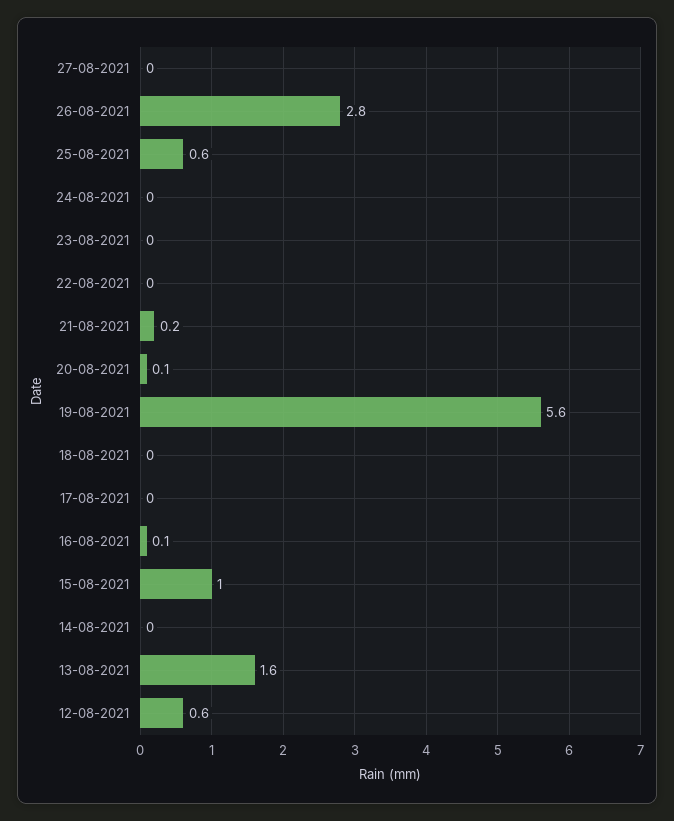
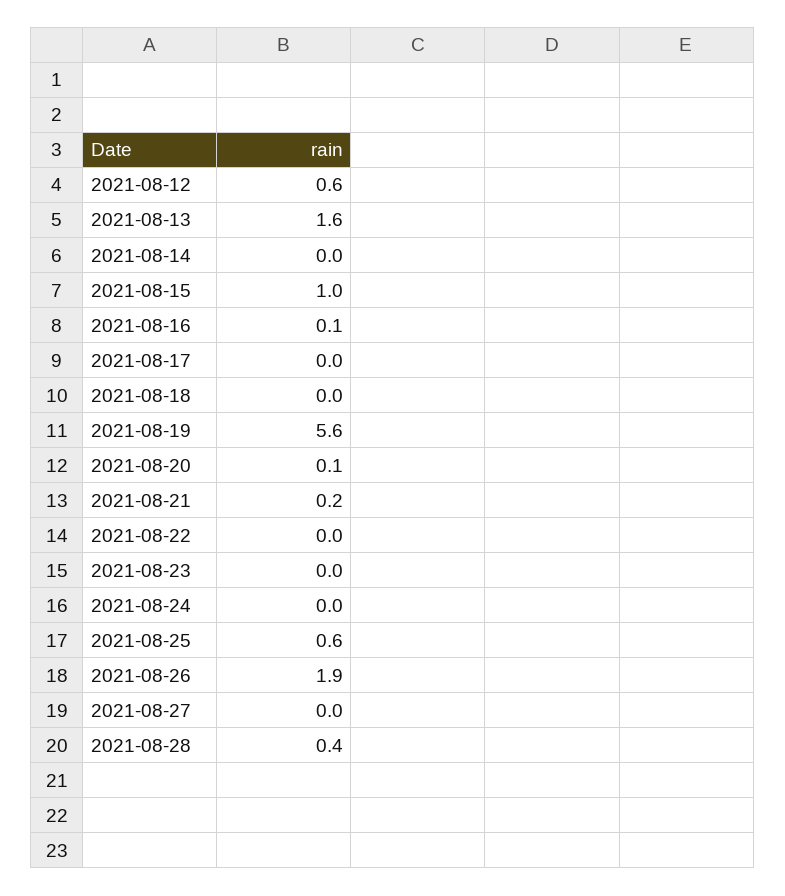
26-08-2021: 2.8 -> 1.9
2021-08-28: none -> 0.4

